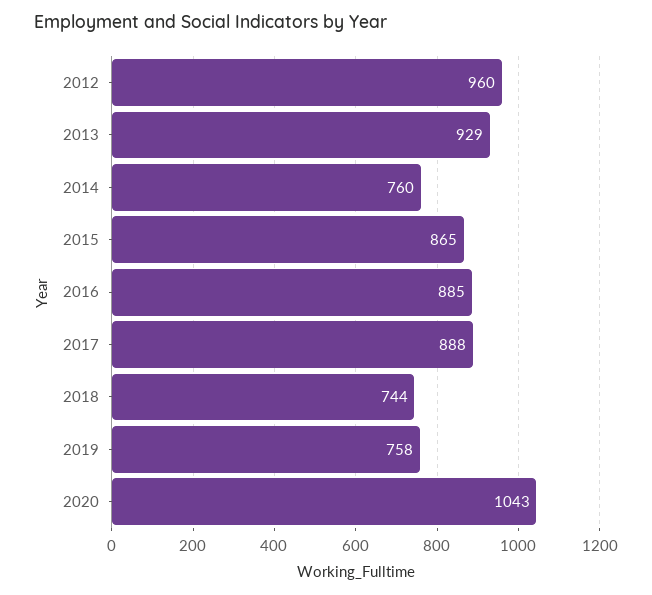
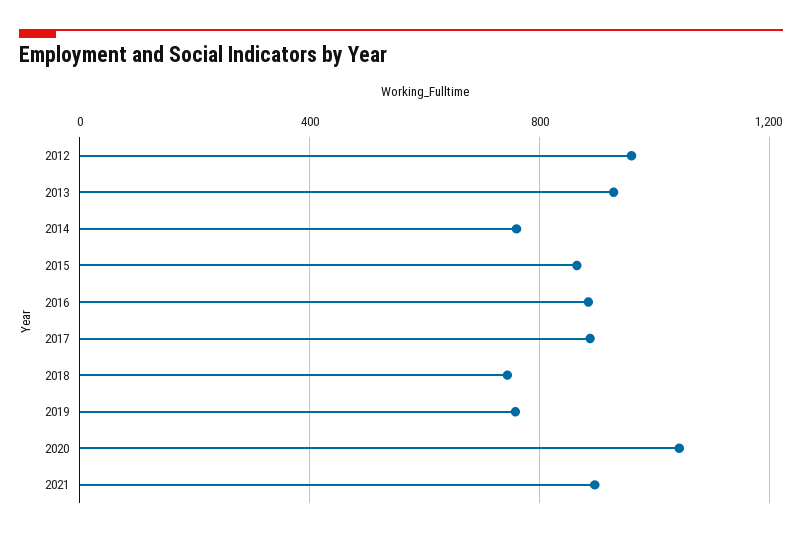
2021: none -> 900

